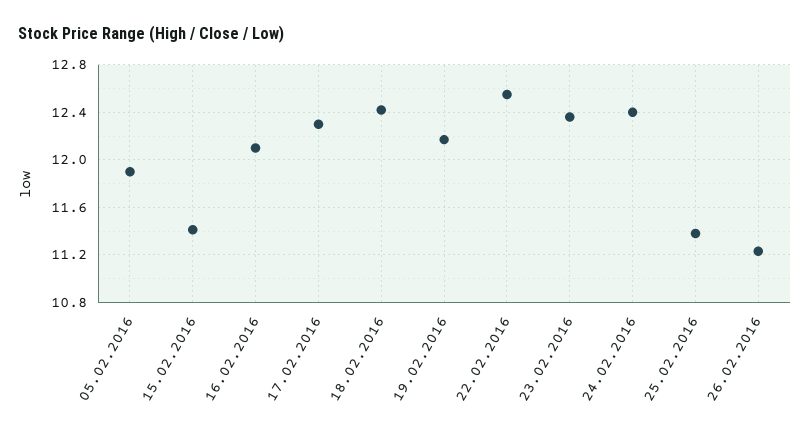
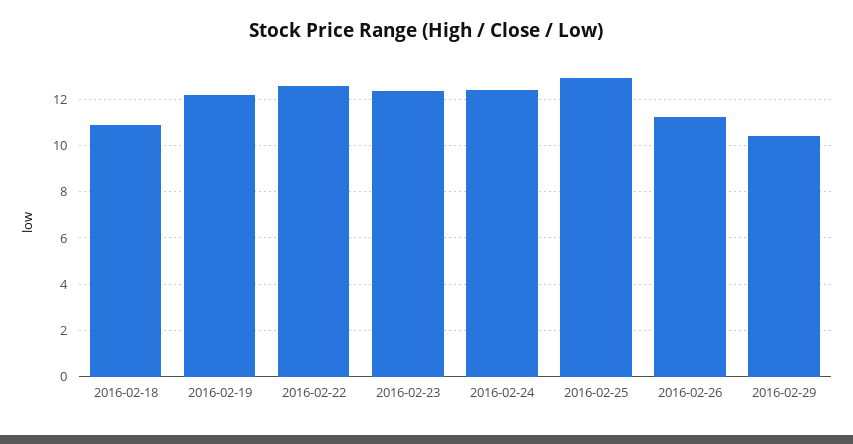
05.02.2016: 11.9 -> none
15.02.2016: 11.4 -> none
16.02.2016: 12.1 -> none
17.02.2016: 12.3 -> none
18.02.2016: 12.4 -> 11
25.02.2016: 11.4 -> 13
2016-02-29: none -> 10.5

